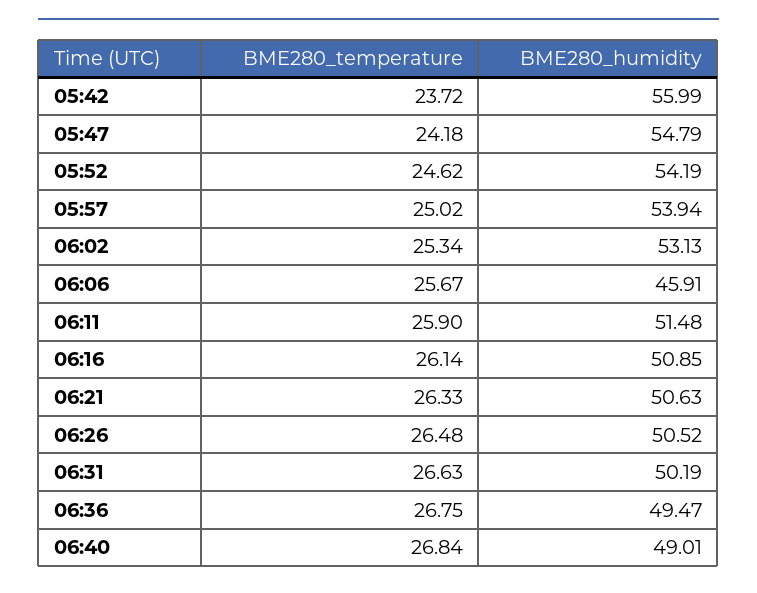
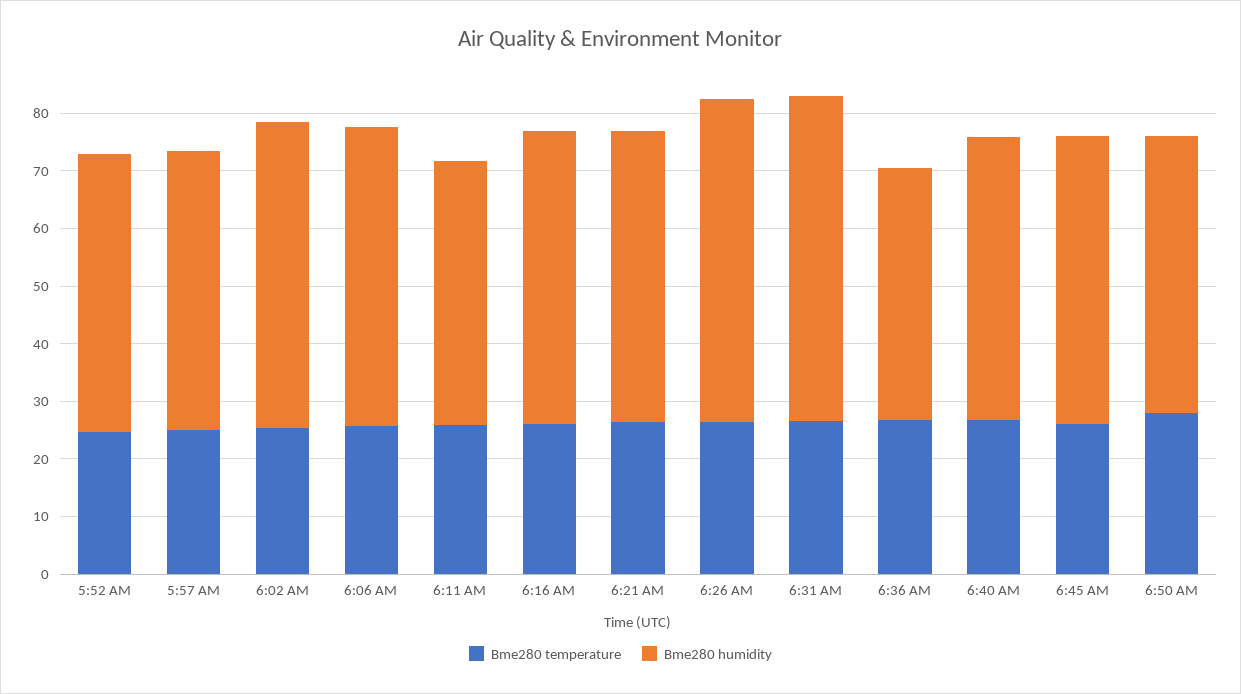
BME280_temperature, 05:42: 23.72 -> none
BME280_humidity, 05:42: 55.99 -> none
BME280_temperature, 05:47: 24.18 -> none
BME280_humidity, 05:47: 54.79 -> none
BME280_humidity, 05:52: 54.19 -> 48
BME280_humidity, 05:57: 53.94 -> 48
BME280_humidity, 06:06: 45.91 -> 52
BME280_humidity, 06:11: 51.48 -> 46
BME280_humidity, 06:26: 50.52 -> 56
BME280_humidity, 06:31: 50.19 -> 56
BME280_humidity, 06:36: 49.47 -> 44
BME280_temperature, 6:45 AM: none -> 26
BME280_humidity, 6:45 AM: none -> 50
BME280_temperature, 6:50 AM: none -> 28
BME280_humidity, 6:50 AM: none -> 48

